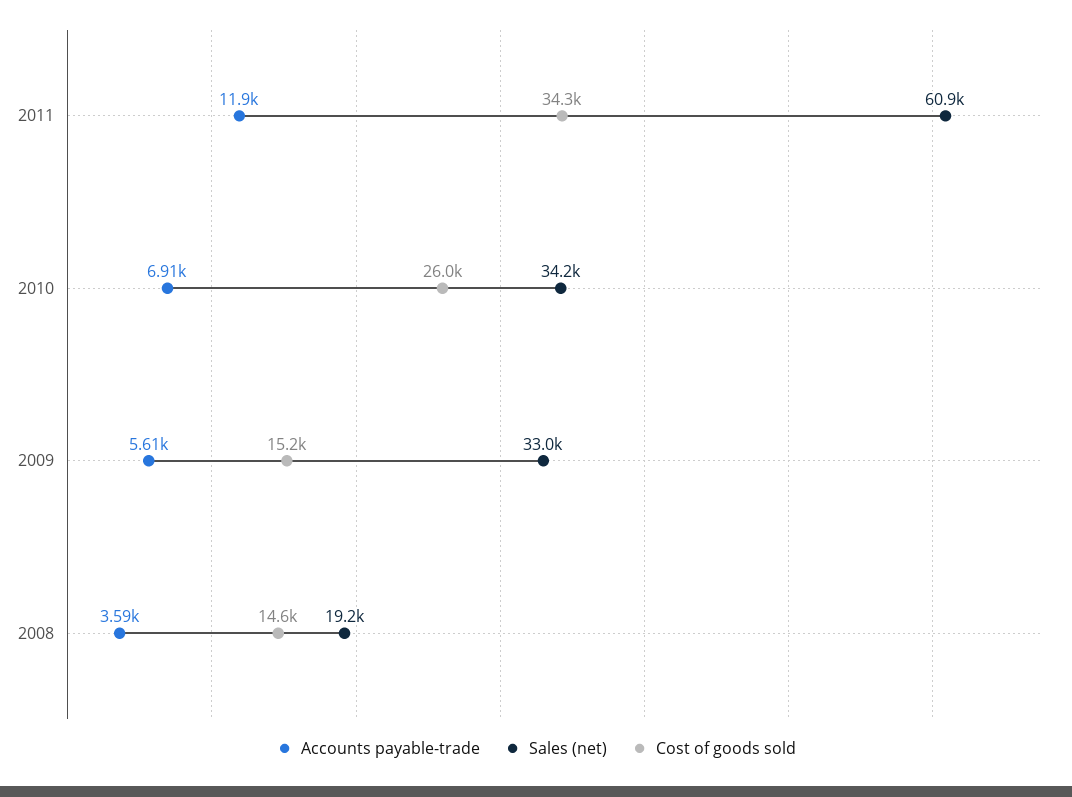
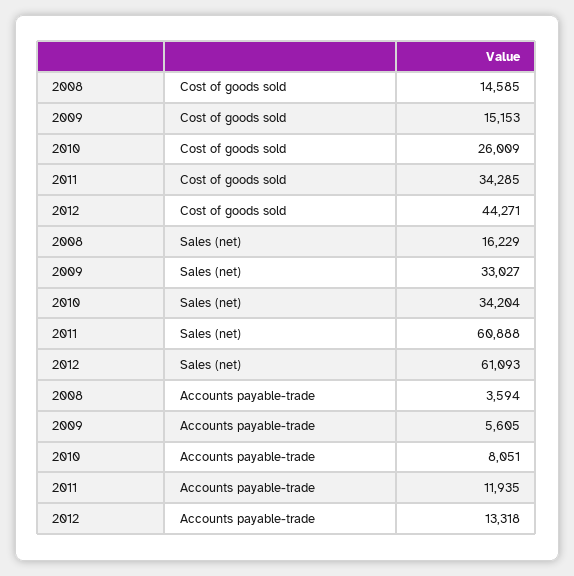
Accounts payable-trade, 2010: 6910 -> 8051
Sales (net), 2008: 19200 -> 16229
Cost of goods sold, 2012: none -> 44271
Sales (net), 2012: none -> 61093
Accounts payable-trade, 2012: none -> 13318

